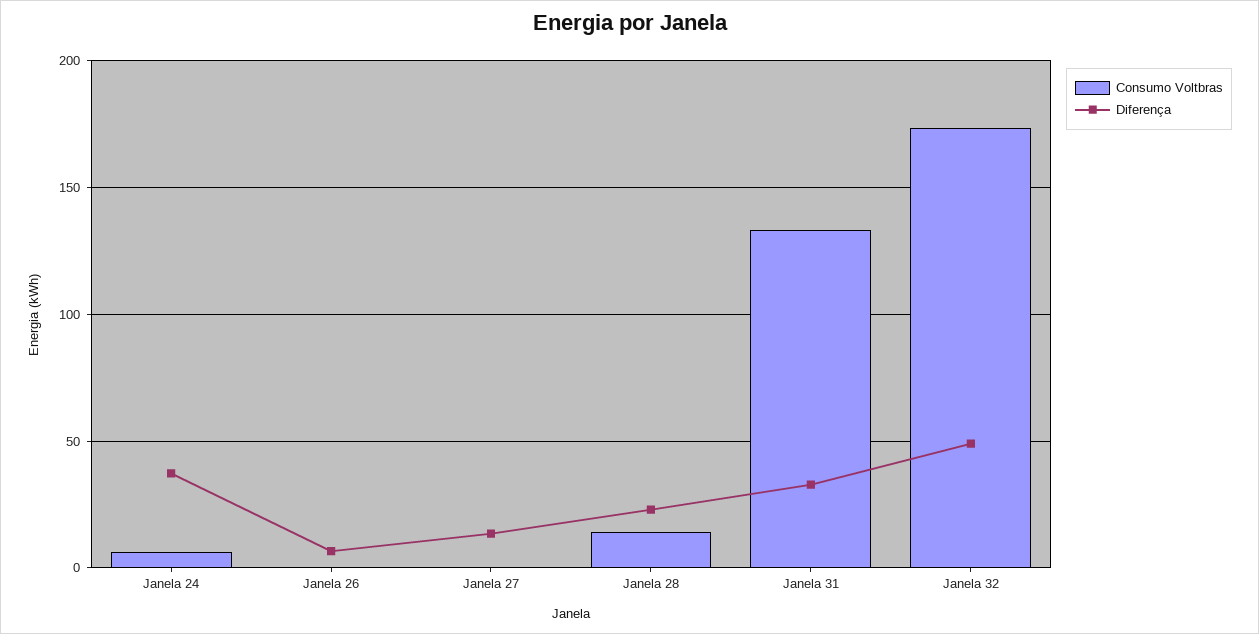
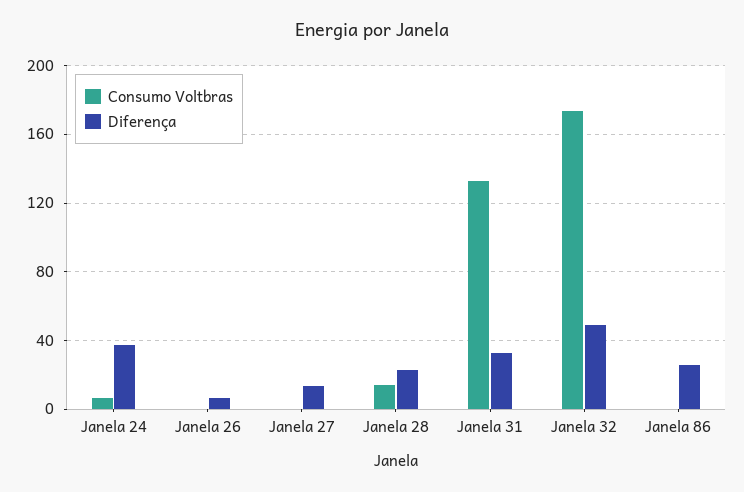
Consumo Voltbras, Janela 86: none -> 0
Diferença, Janela 86: none -> 25

